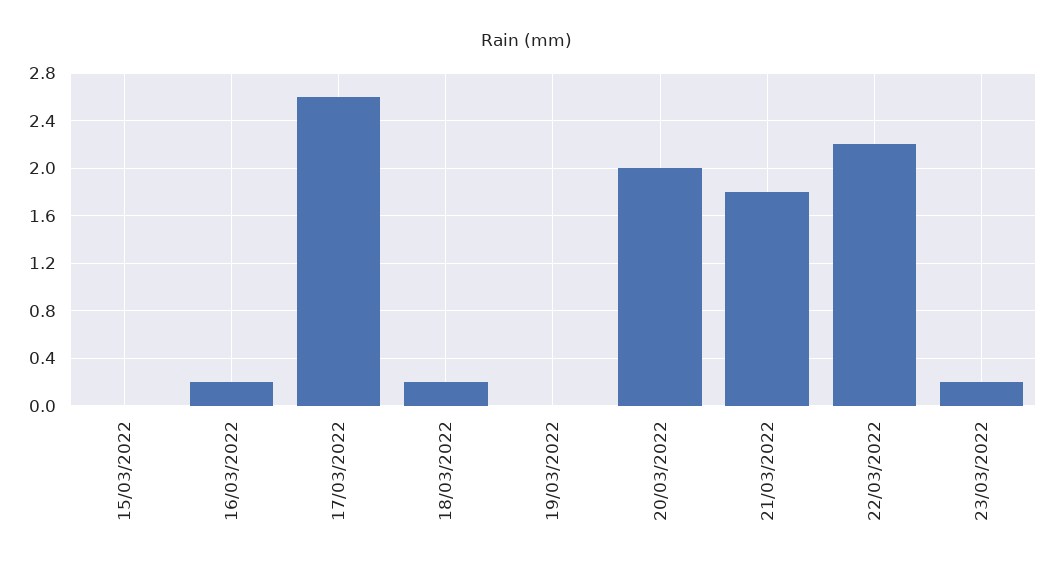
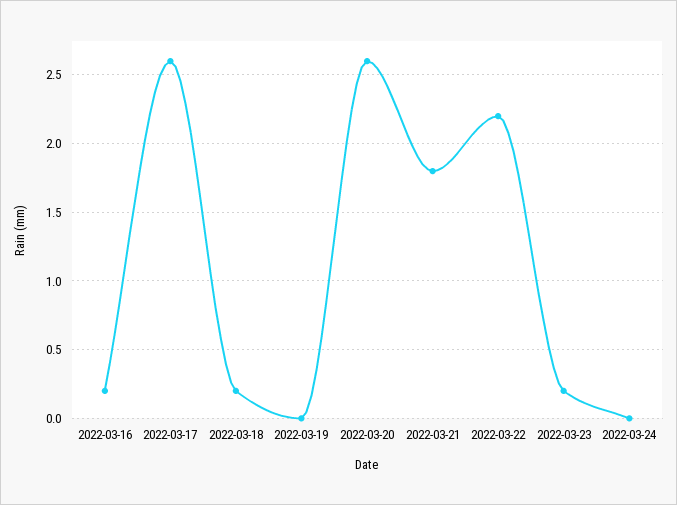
15/03/2022: 0 -> none
20/03/2022: 2 -> 2.6
2022-03-24: none -> 0

